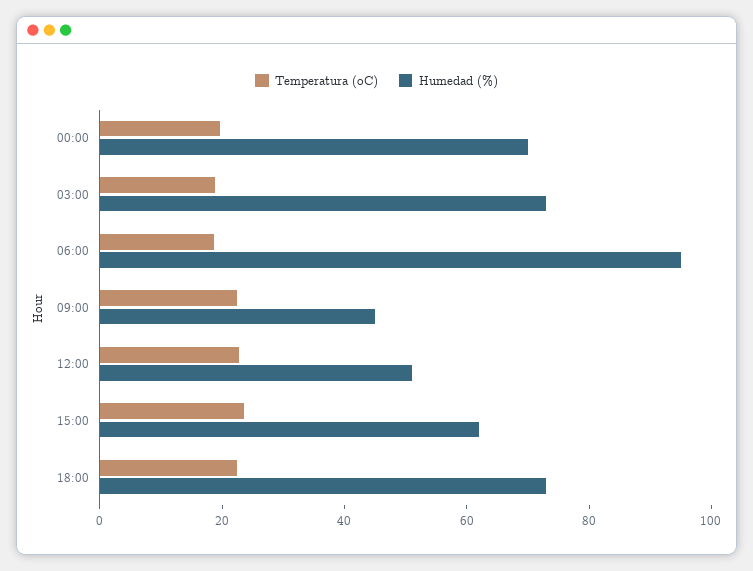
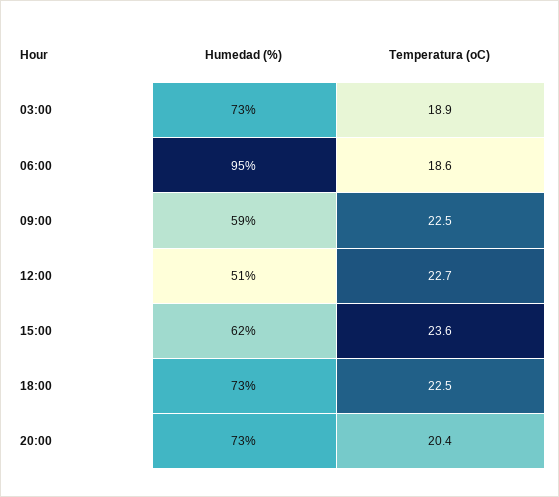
Temperatura (oC), 00:00: 20 -> none
Humedad (%), 00:00: 70 -> none
Humedad (%), 09:00: 45 -> 59
Humedad (%), 20:00: none -> 73
Temperatura (oC), 20:00: none -> 20.4

